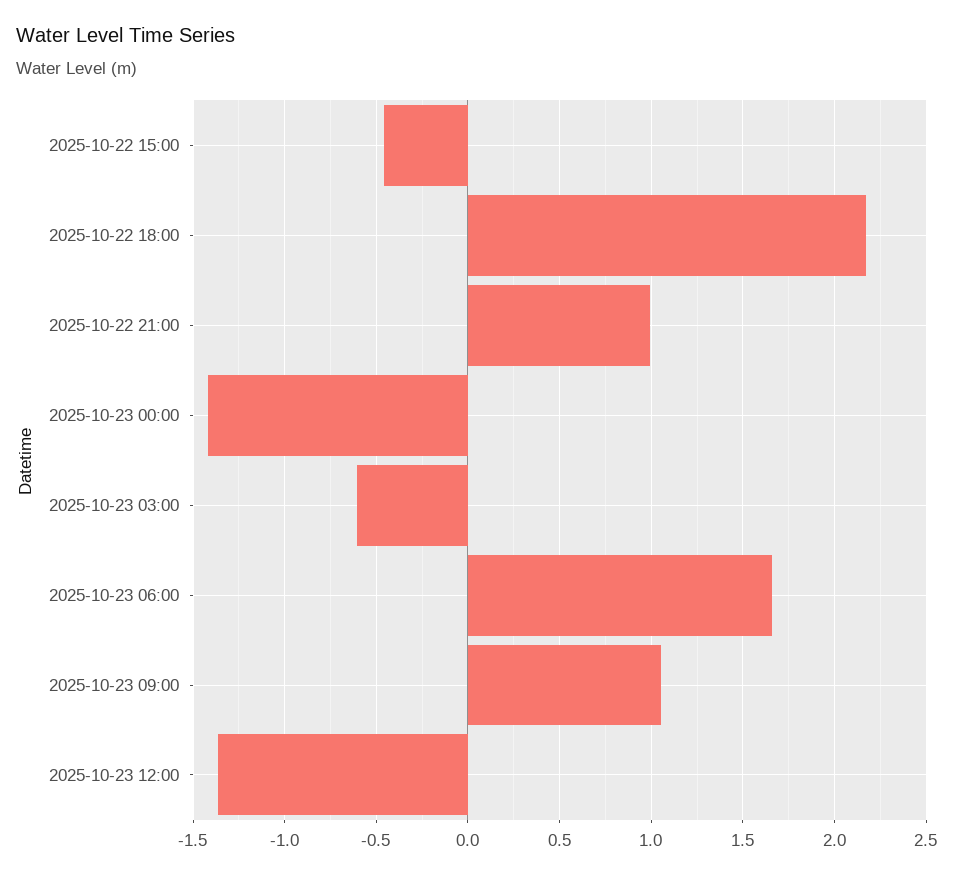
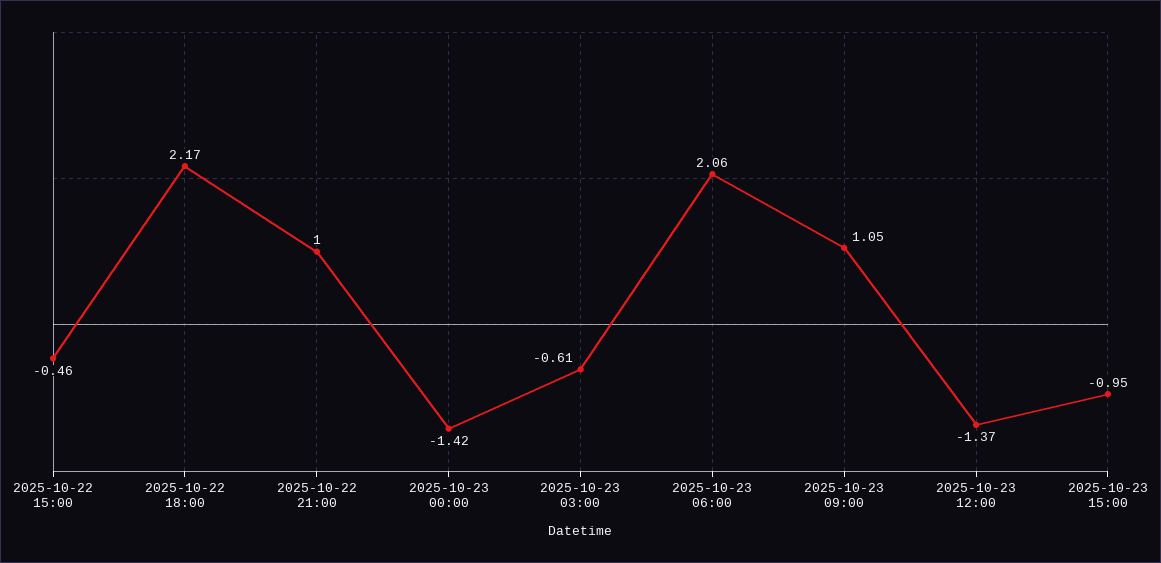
2025-10-23 06:00: 1.65 -> 2.06
2025-10-23 15:00: none -> -0.95

